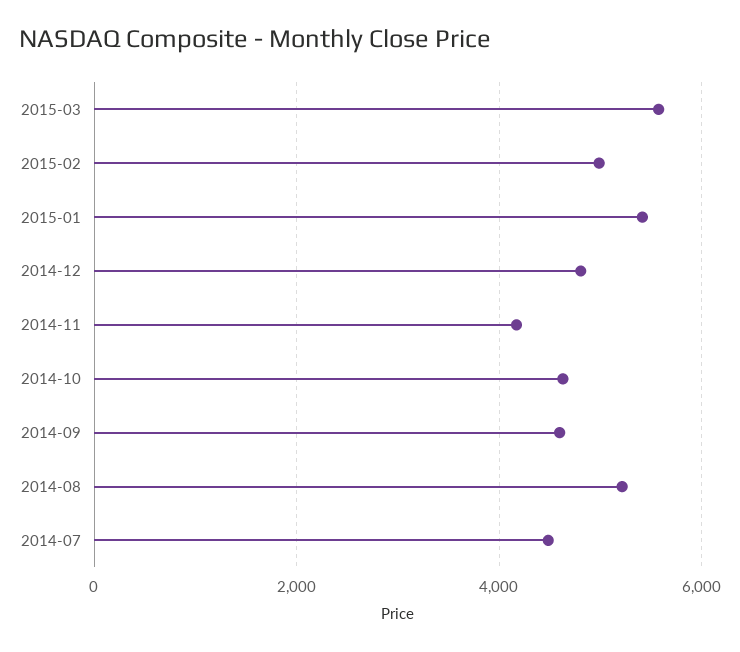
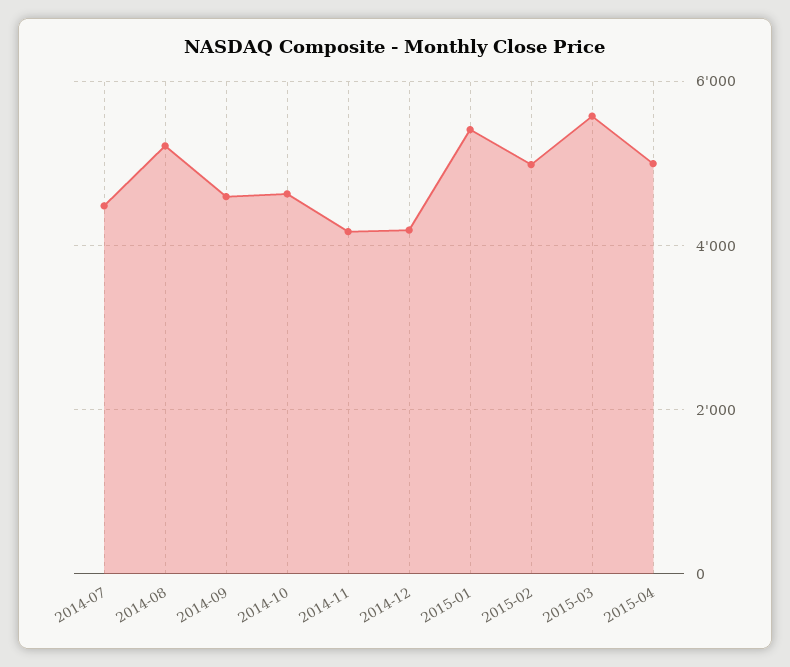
2014-12: 4800 -> 4200
2015-04: none -> 5000

